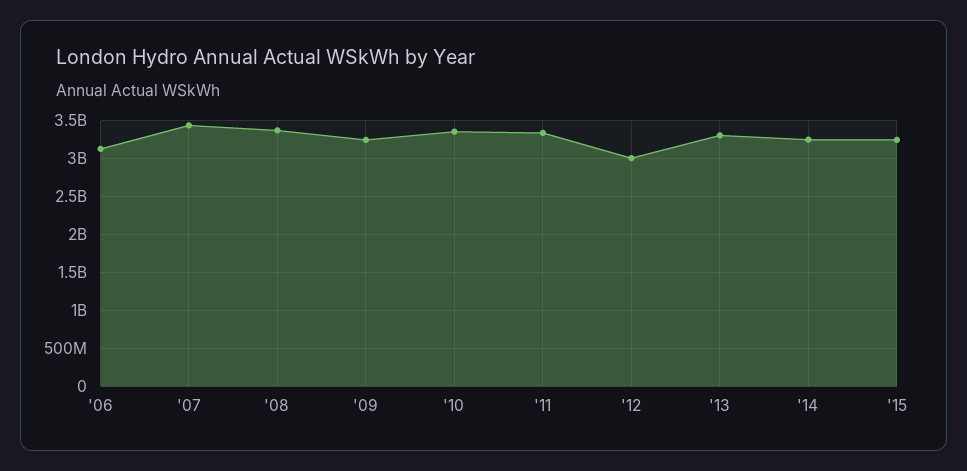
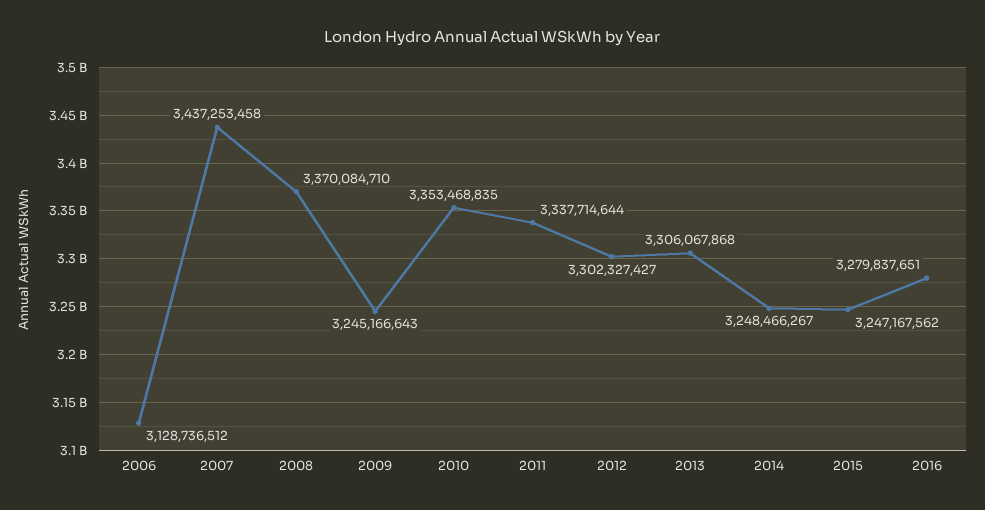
'12: 3000000000 -> 3302327427
2016: none -> 3279837651

